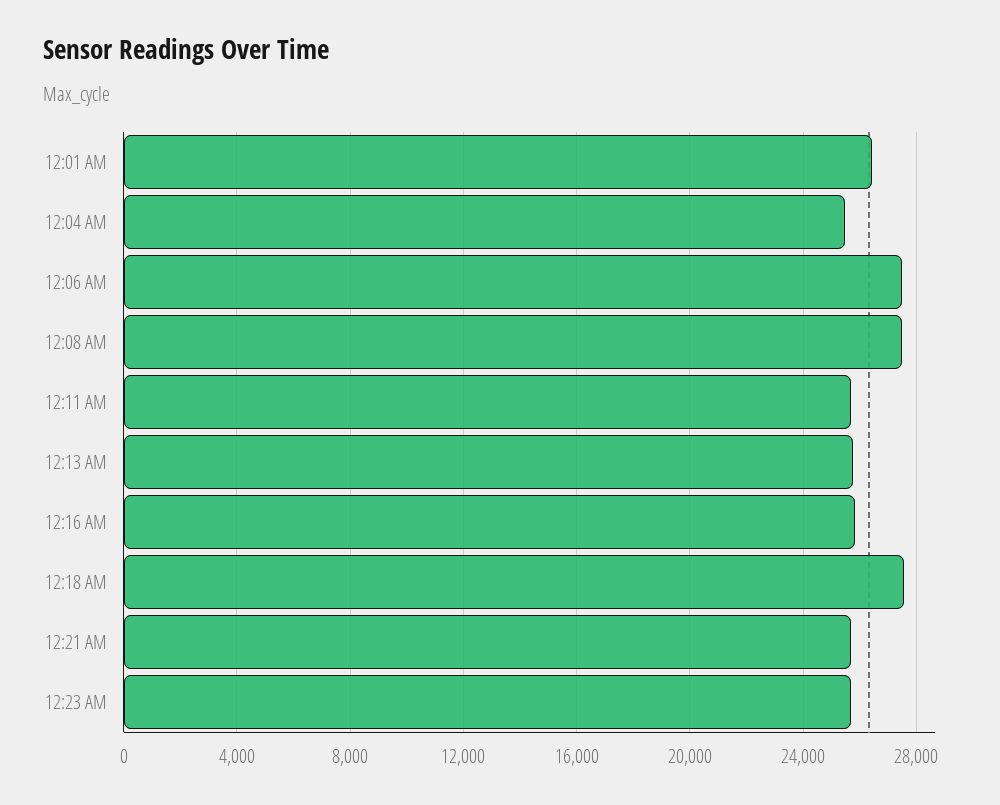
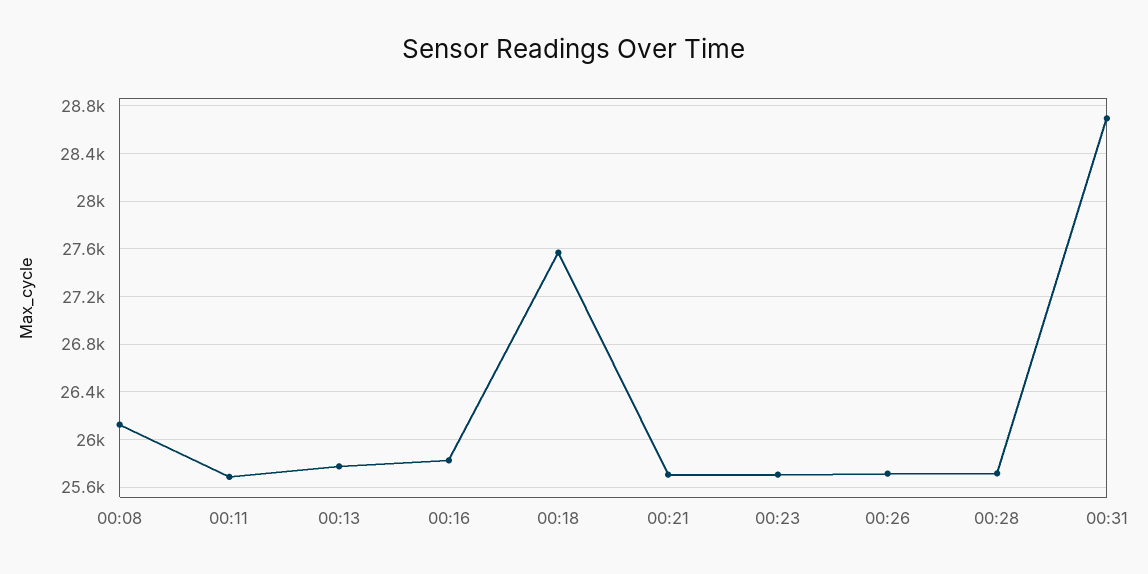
12:01 AM: 26500 -> none
12:04 AM: 25500 -> none
12:06 AM: 27500 -> none
12:08 AM: 27500 -> 26100
00:26: none -> 25700
00:28: none -> 25700
00:31: none -> 28700

